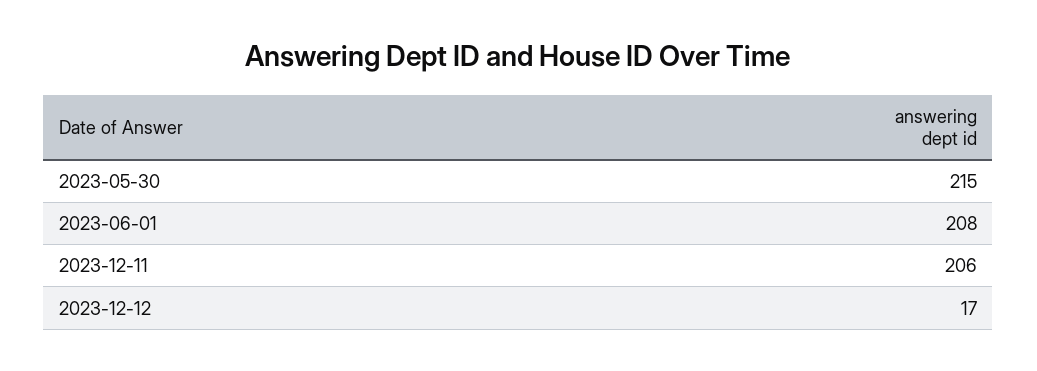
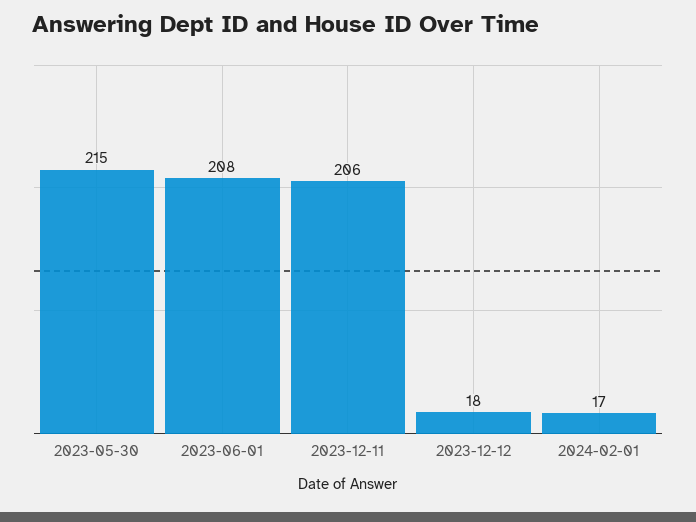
2023-12-12: 17 -> 18
2024-02-01: none -> 17

